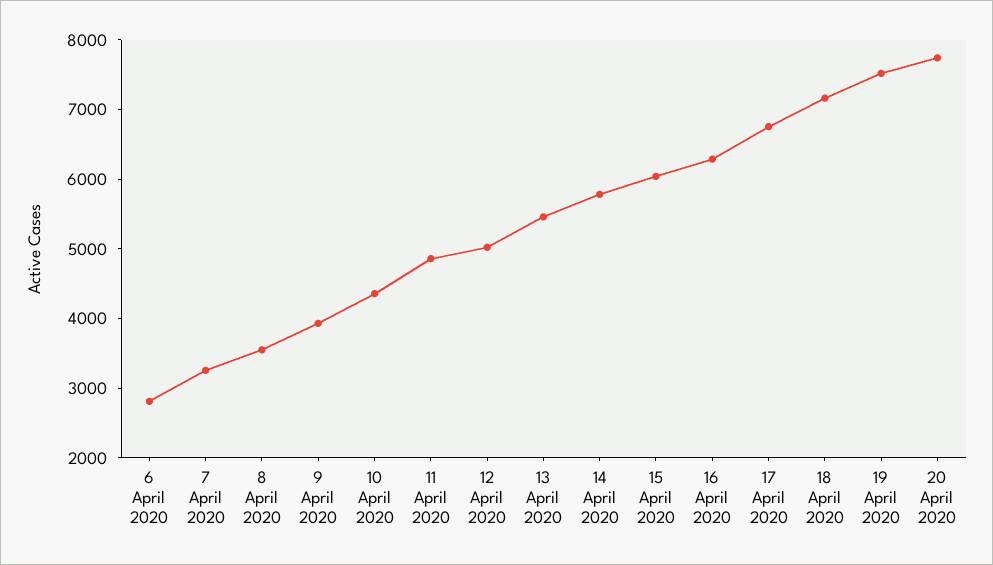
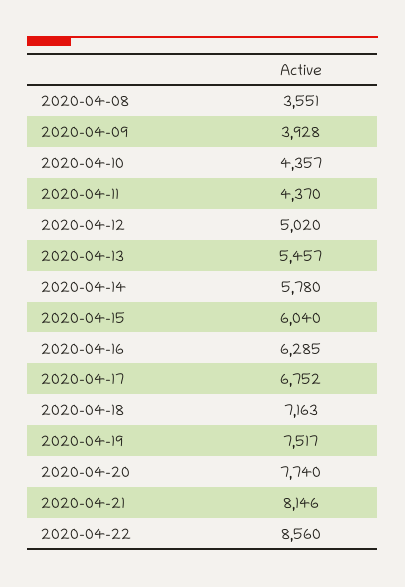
6 April 2020: 2800 -> none
7 April 2020: 3200 -> none
11 April 2020: 4800 -> 4370
2020-04-21: none -> 8146
2020-04-22: none -> 8560

